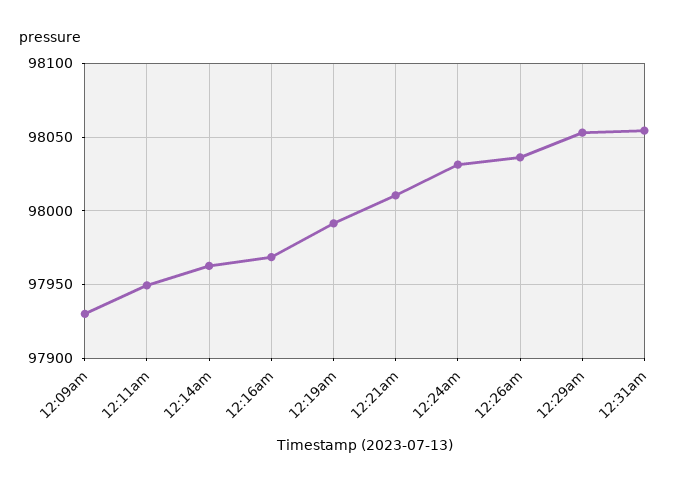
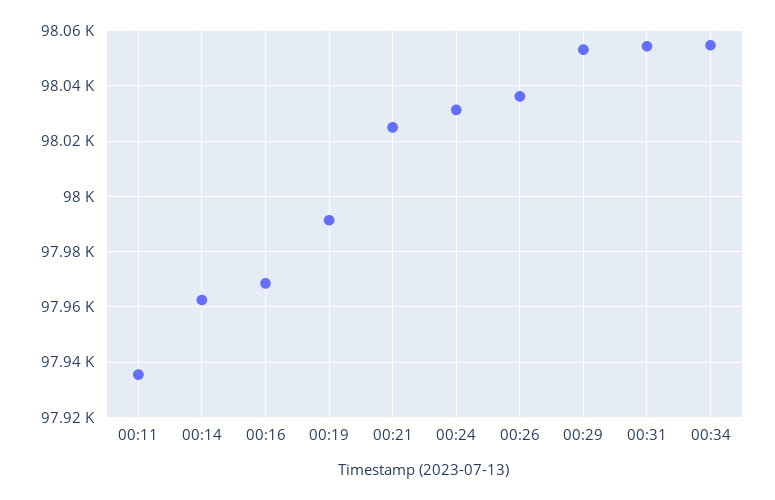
12:09am: 97930 -> none
12:11am: 97950 -> 97935
12:21am: 98010 -> 98025
00:34: none -> 98055

